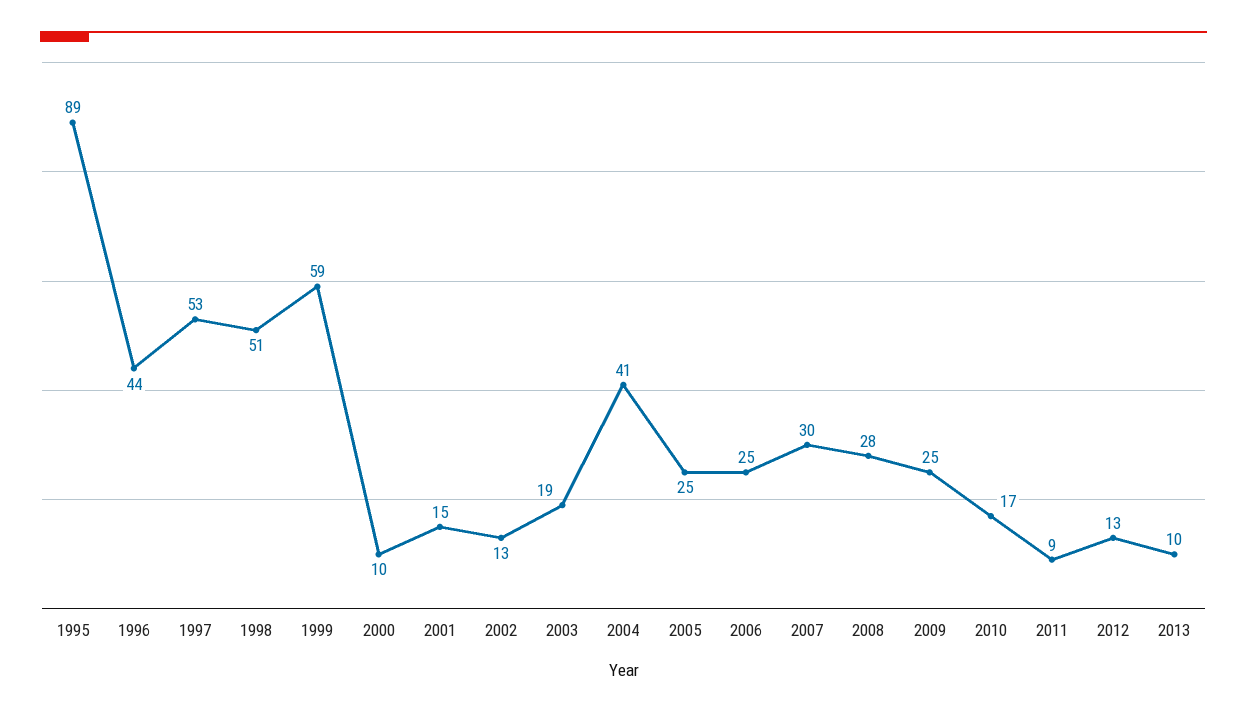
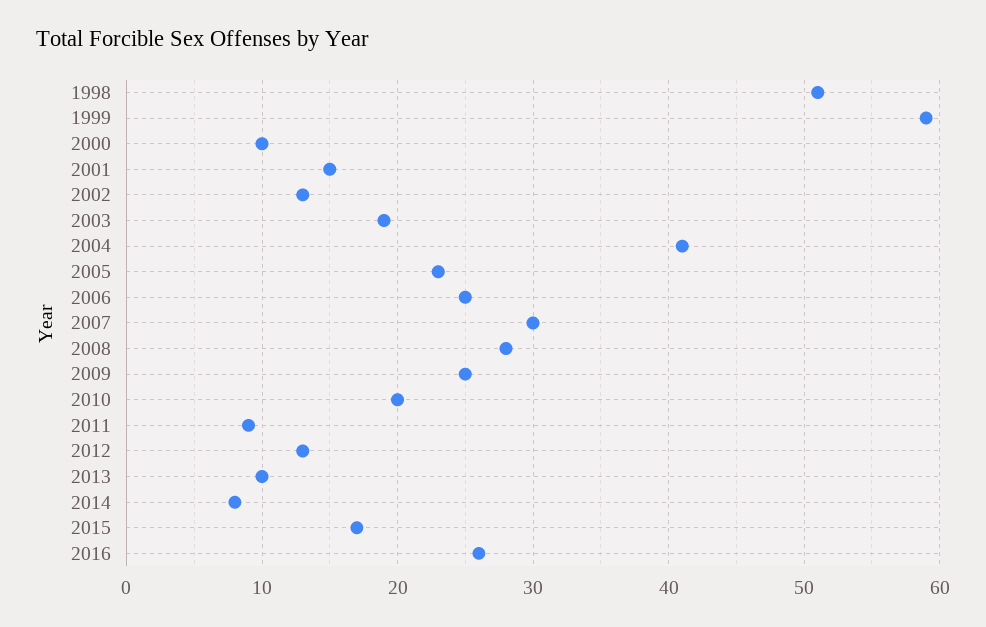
1995: 89 -> none
1996: 44 -> none
1997: 53 -> none
2005: 25 -> 23
2010: 17 -> 20
2014: none -> 8
2015: none -> 17
2016: none -> 26

